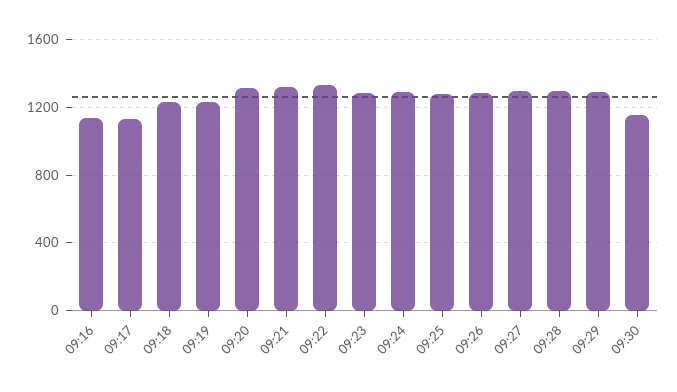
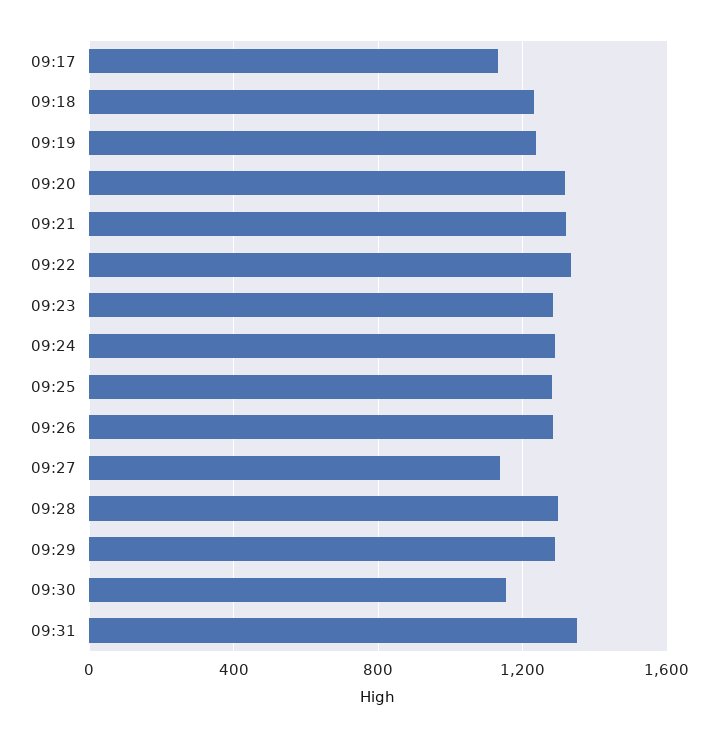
09:16: 1150 -> none
09:27: 1300 -> 1150
09:31: none -> 1350

